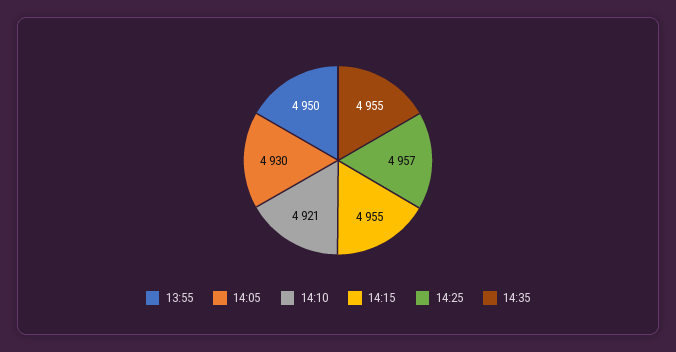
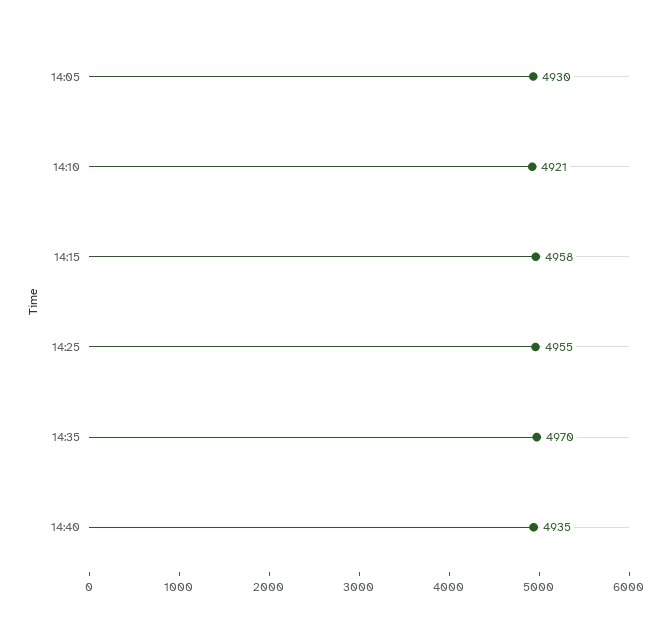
13:55: 4950 -> none
14:15: 4955 -> 4958
14:25: 4957 -> 4955
14:35: 4955 -> 4970
14:40: none -> 4935

